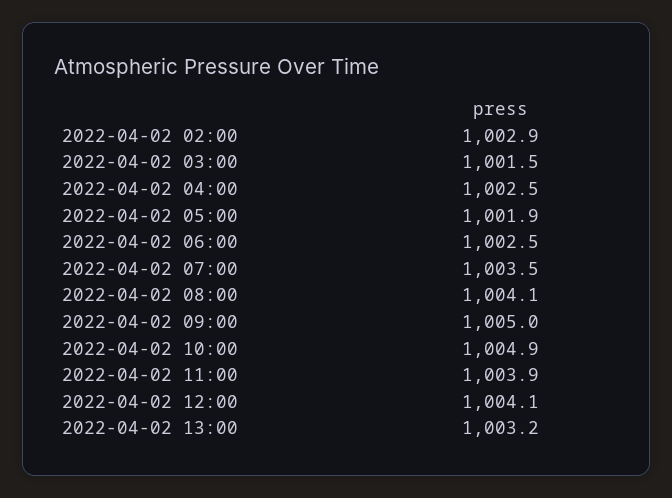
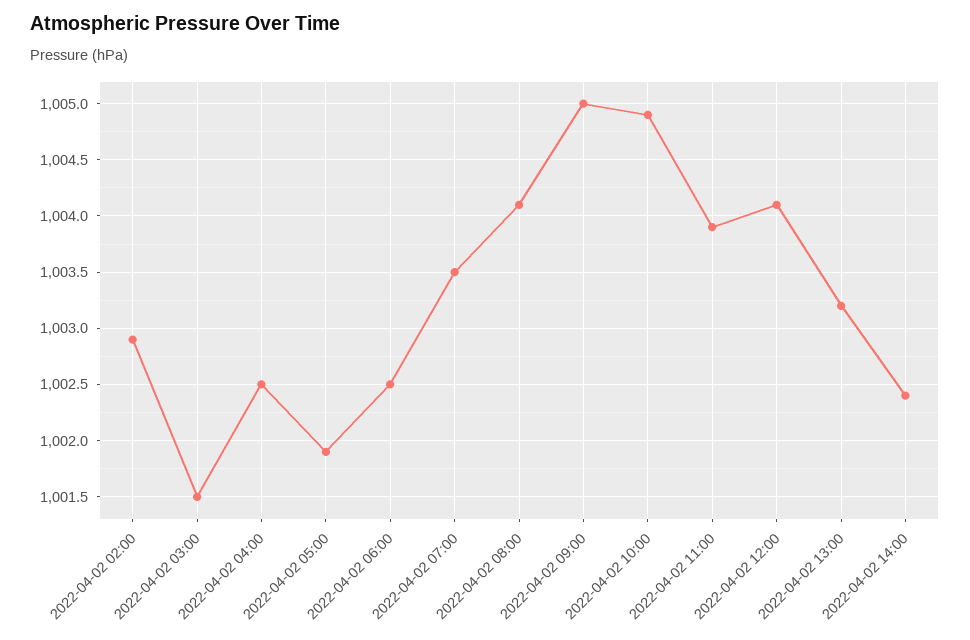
2022-04-02 14:00: none -> 1002.4

